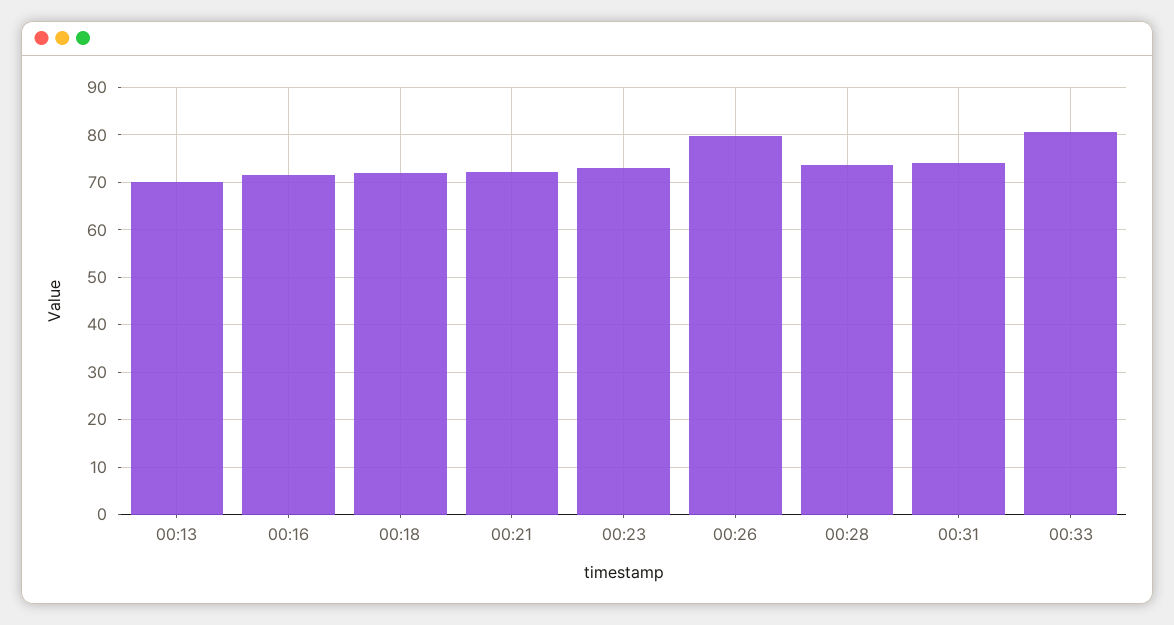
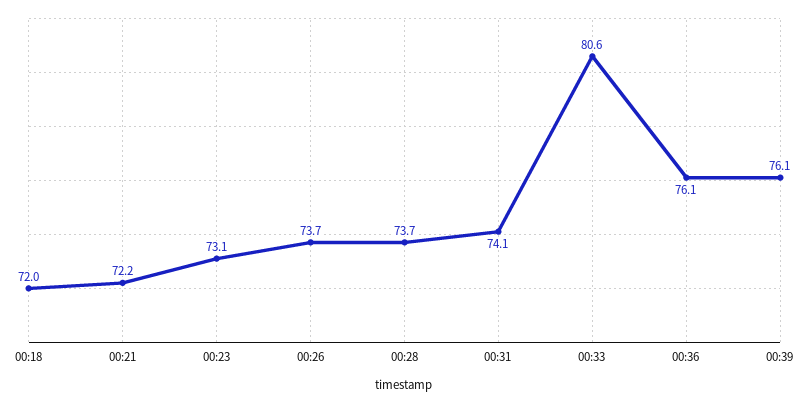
00:13: 70 -> none
00:16: 72 -> none
00:26: 80 -> 73.7
00:36: none -> 76.1
00:39: none -> 76.1

